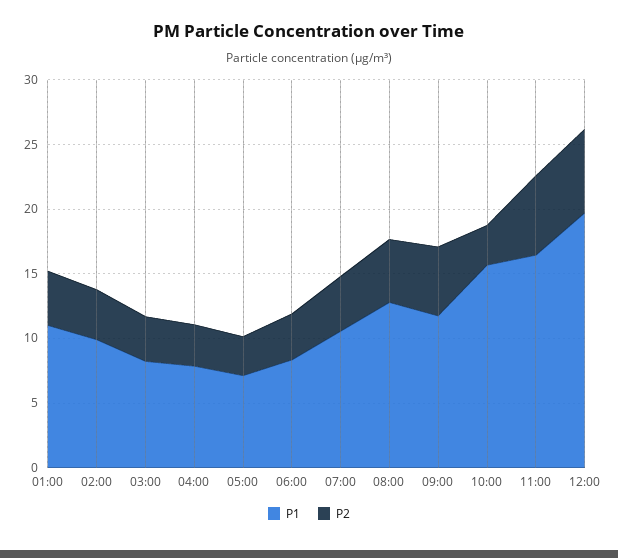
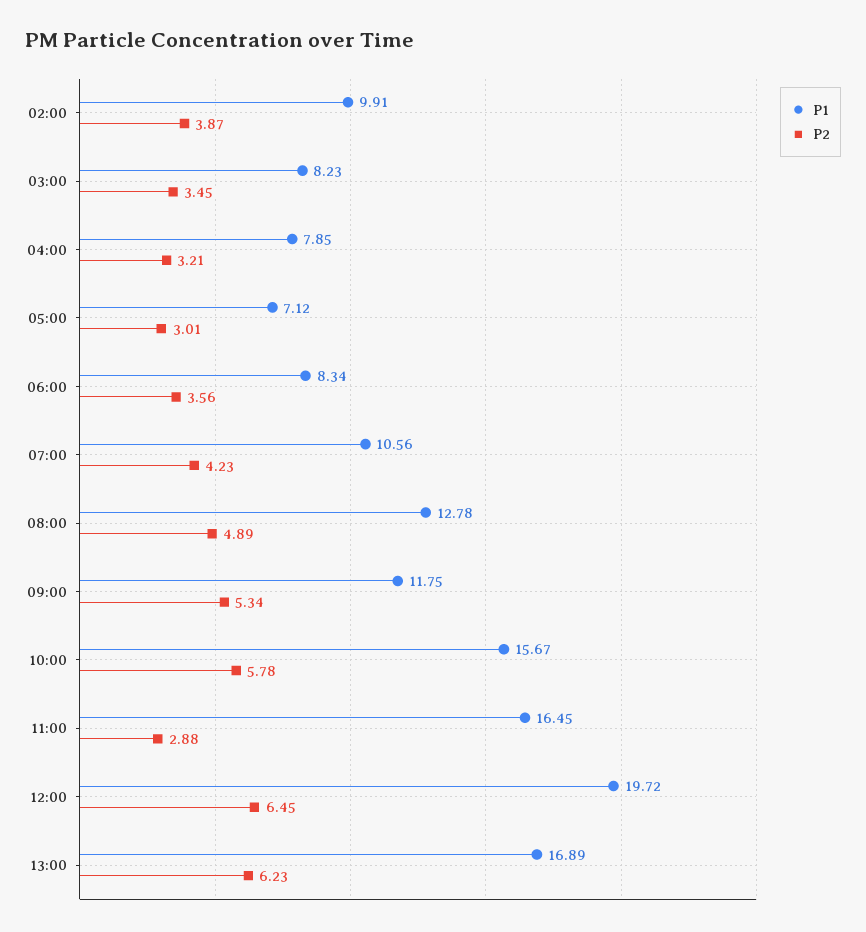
P1, 01:00: 11 -> none
P2, 01:00: 4 -> none
P2, 10:00: 3 -> 5.78
P2, 11:00: 6 -> 2.88
P1, 13:00: none -> 16.89
P2, 13:00: none -> 6.23

